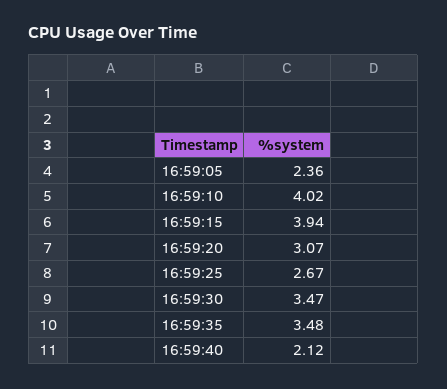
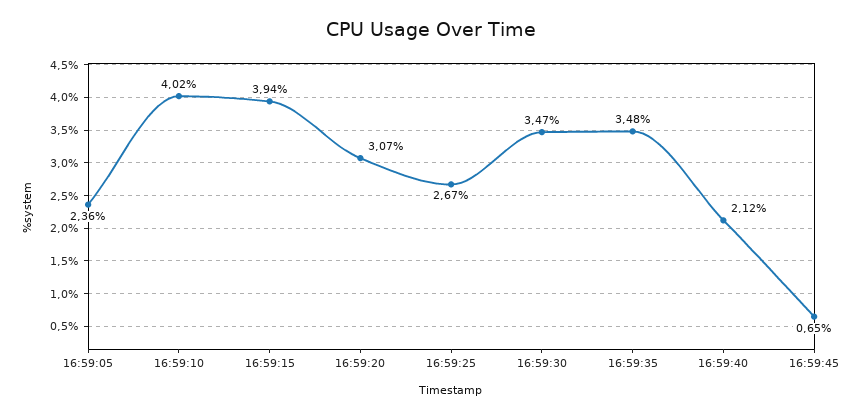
16:59:45: none -> 0.65

